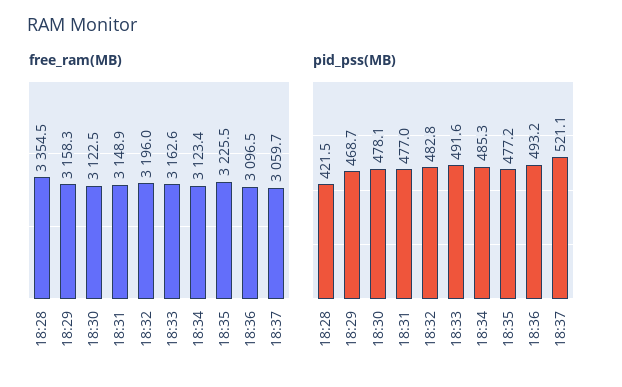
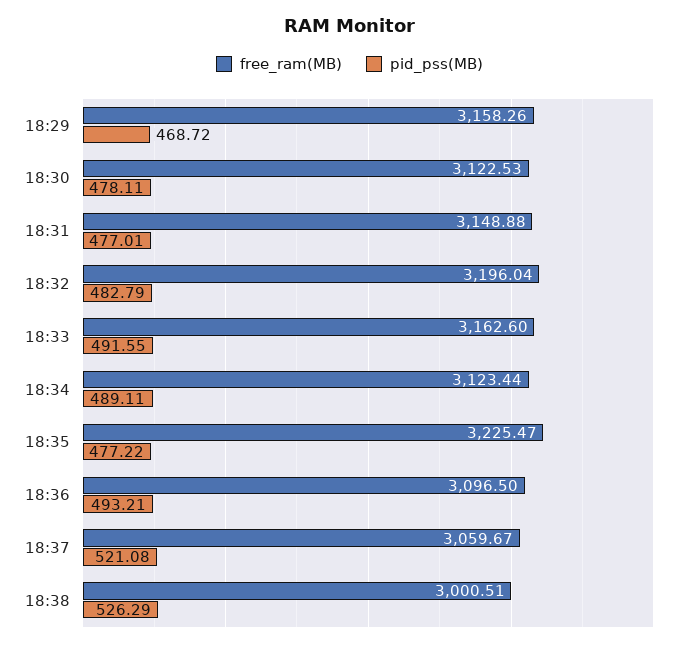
free_ram(MB), 18:28: 3354.5 -> none
pid_pss(MB), 18:28: 421.5 -> none
pid_pss(MB), 18:34: 485.3 -> 489.11
free_ram(MB), 18:38: none -> 3000.51
pid_pss(MB), 18:38: none -> 526.29

